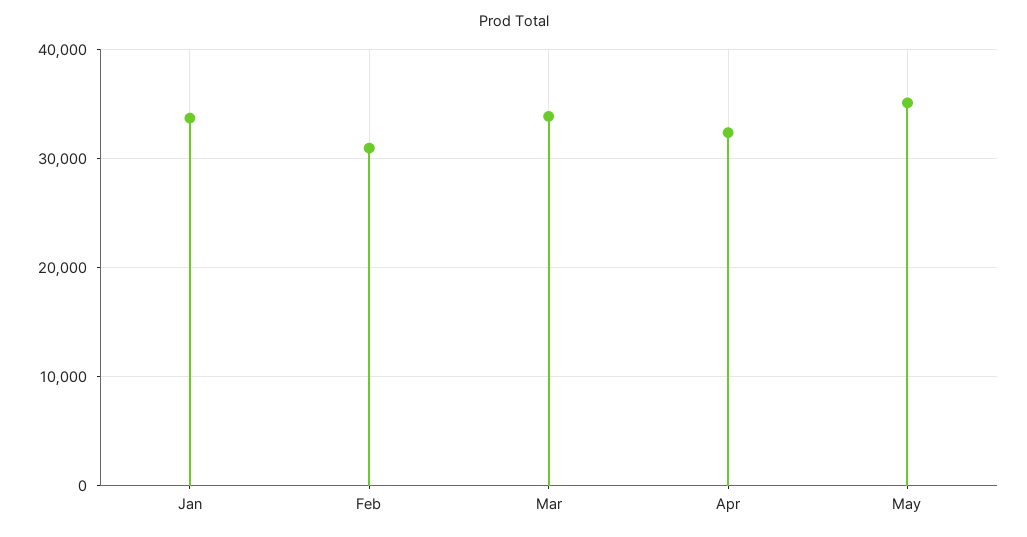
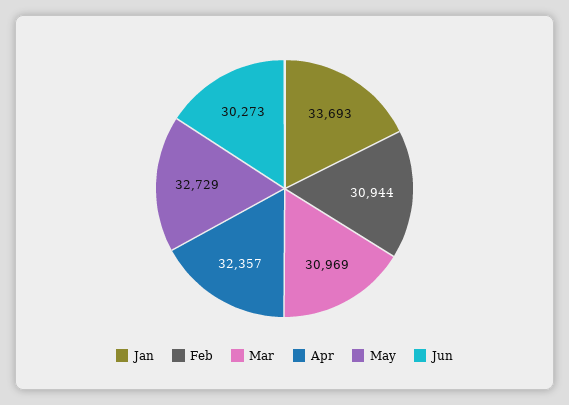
Mar: 34000 -> 30969
May: 35000 -> 32729
Jun: none -> 30273

